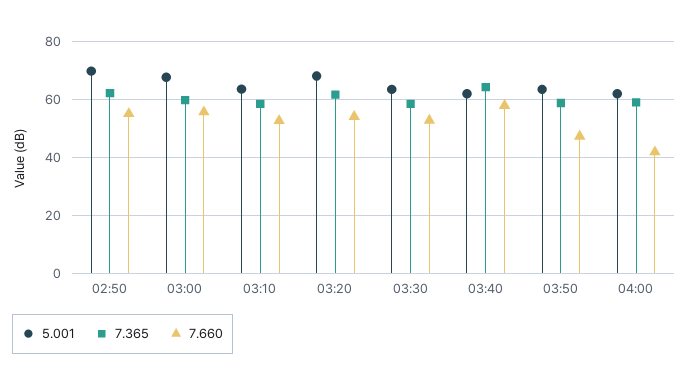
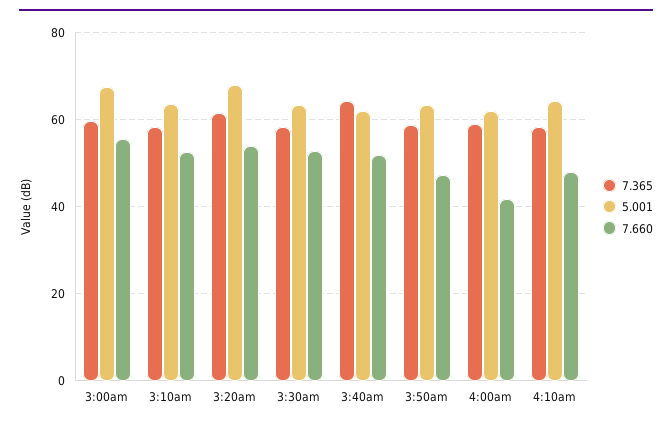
5.001, 02:50: 70 -> none
7.365, 02:50: 62.5 -> none
7.660, 02:50: 55 -> none
7.660, 03:40: 57.5 -> 52
7.365, 4:10am: none -> 58
5.001, 4:10am: none -> 64
7.660, 4:10am: none -> 48

